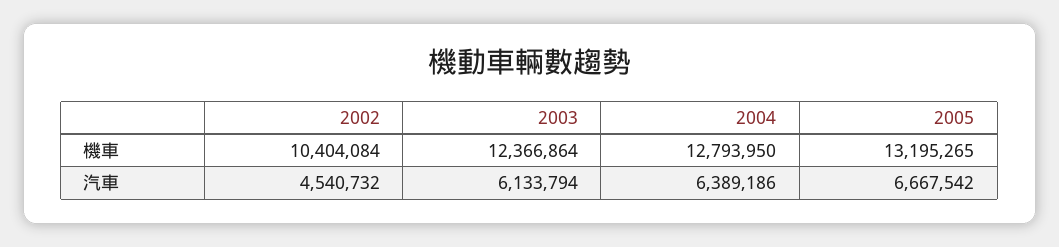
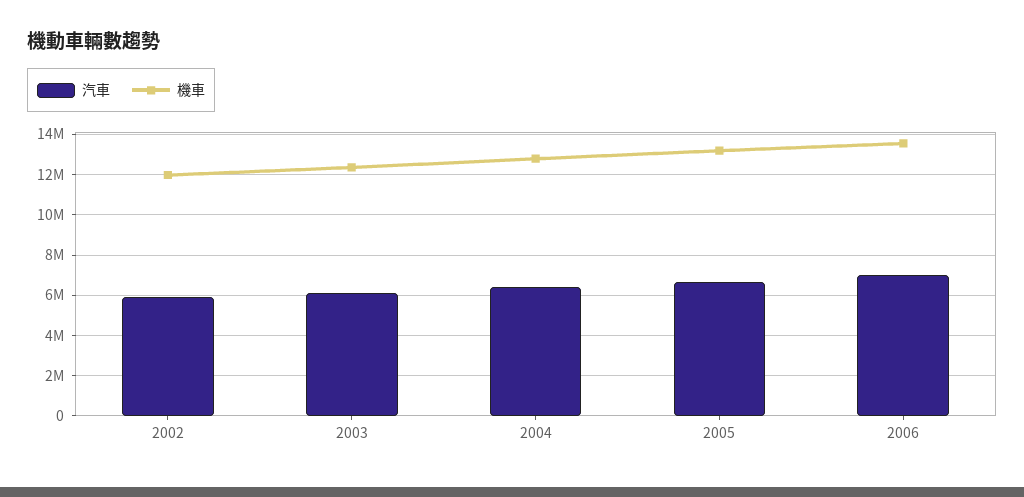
機車, 2002: 10404084 -> 12000000
汽車, 2002: 4540732 -> 6000000
汽車, 2006: none -> 7000000
機車, 2006: none -> 13500000

